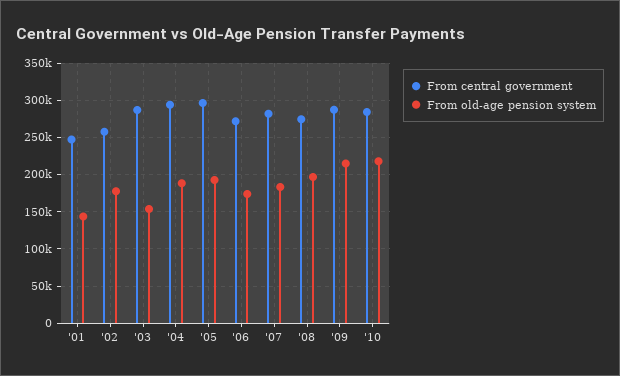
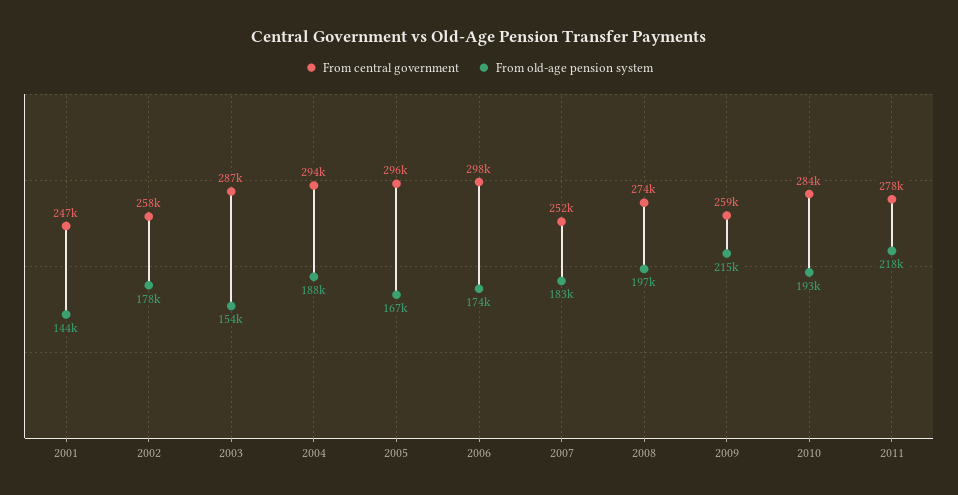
From old-age pension system, '05: 190000 -> 167000
From central government, '06: 270000 -> 298000
From central government, '07: 280000 -> 252000
From central government, '09: 290000 -> 259000
From old-age pension system, '10: 220000 -> 193000
From central government, 2011: none -> 278000
From old-age pension system, 2011: none -> 218000

